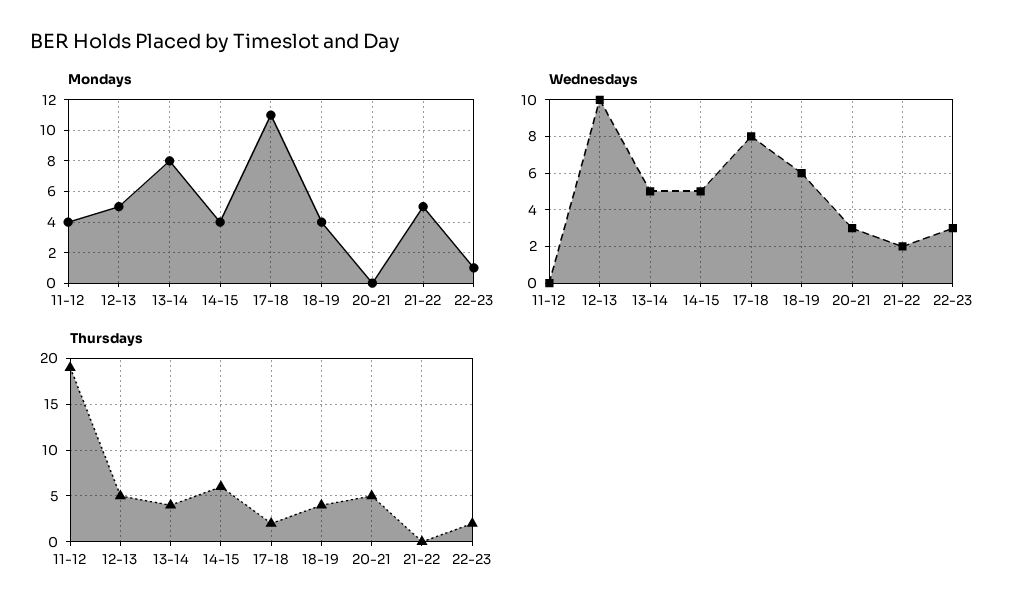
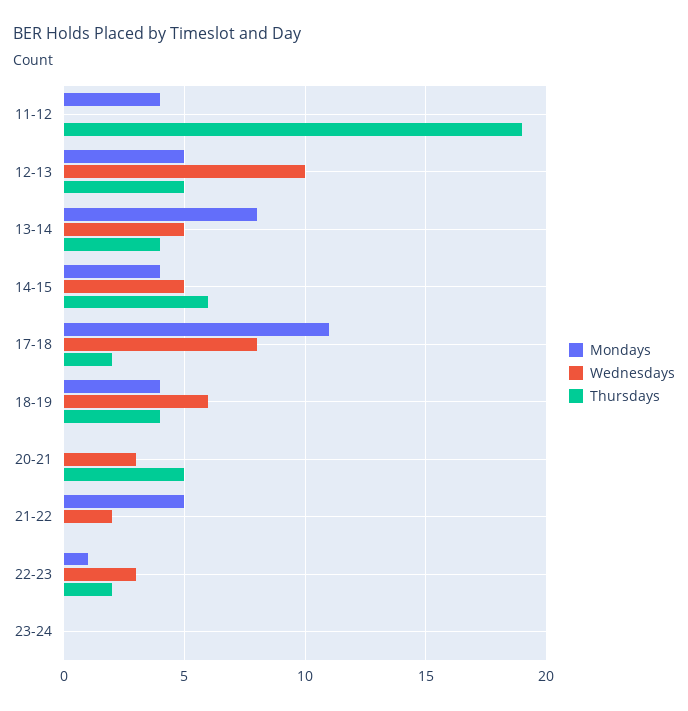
Mondays, 23-24: none -> 0
Wednesdays, 23-24: none -> 0
Thursdays, 23-24: none -> 0

